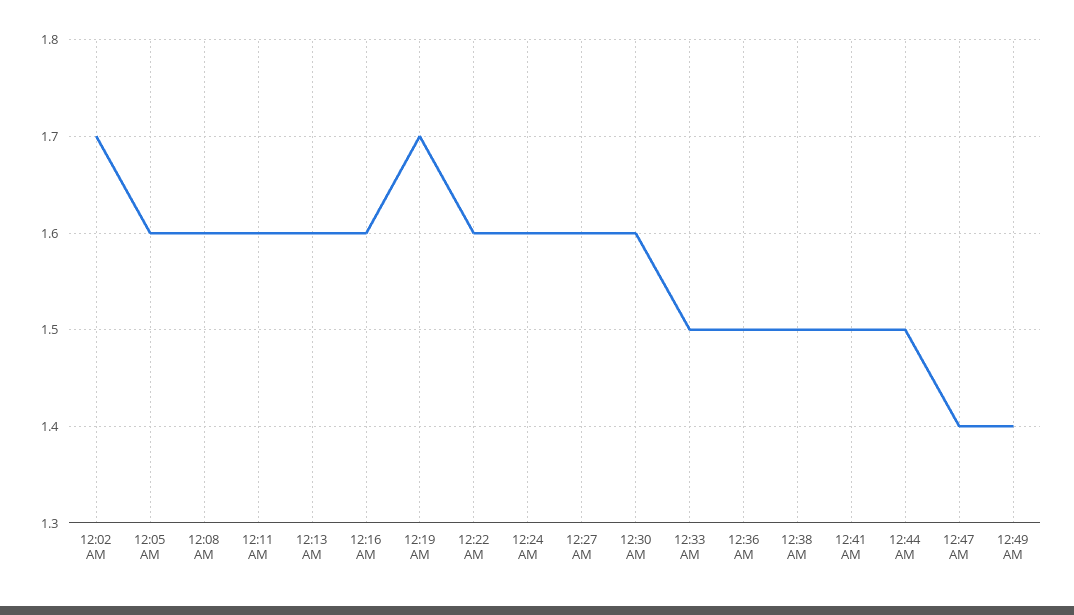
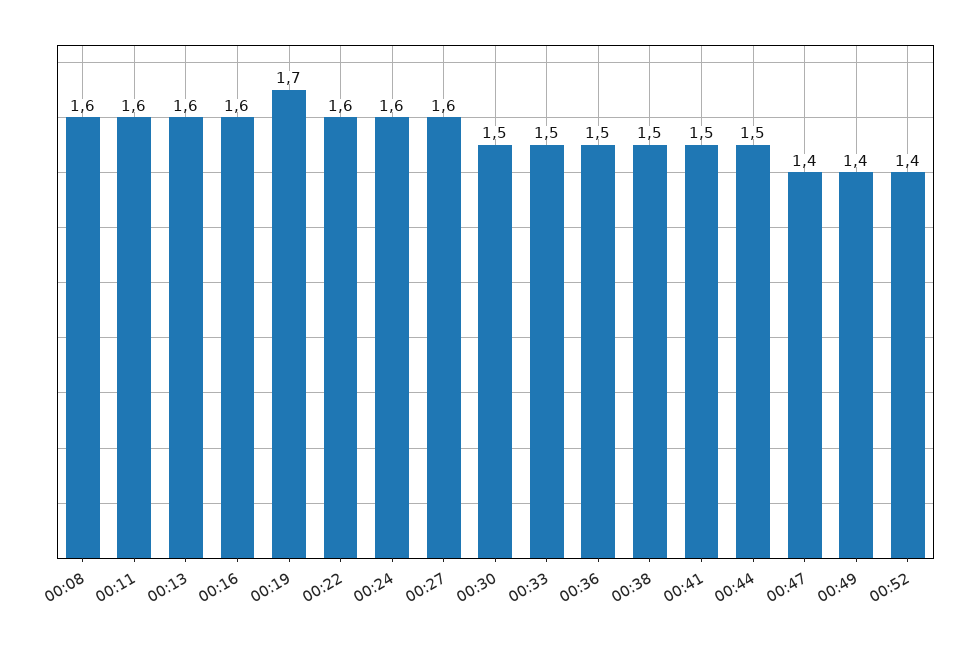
12:02 AM: 1.7 -> none
12:05 AM: 1.6 -> none
12:30 AM: 1.6 -> 1.5
00:52: none -> 1.4

